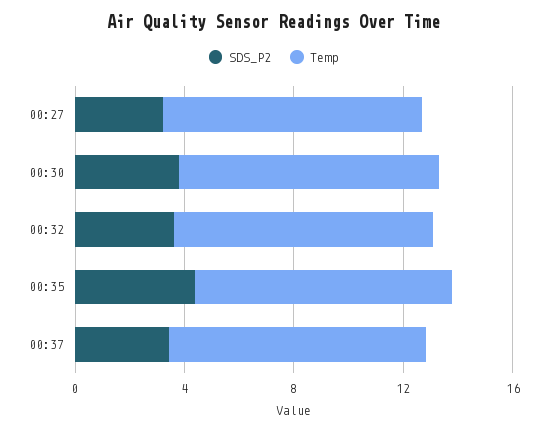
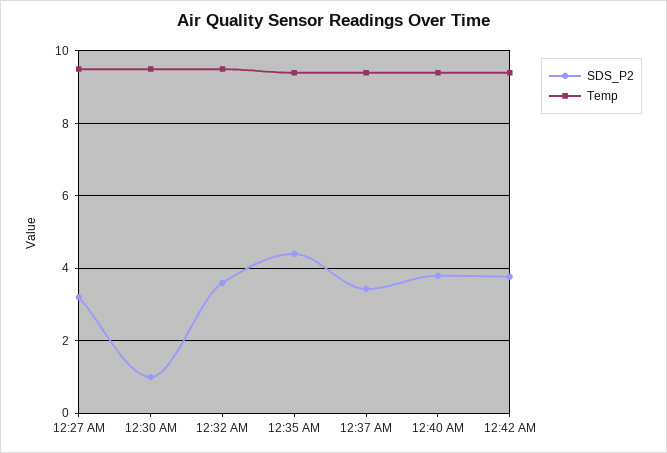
SDS_P2, 00:30: 4 -> 1
SDS_P2, 12:40 AM: none -> 3.8
Temp, 12:40 AM: none -> 9.4
SDS_P2, 12:42 AM: none -> 3.8
Temp, 12:42 AM: none -> 9.4

